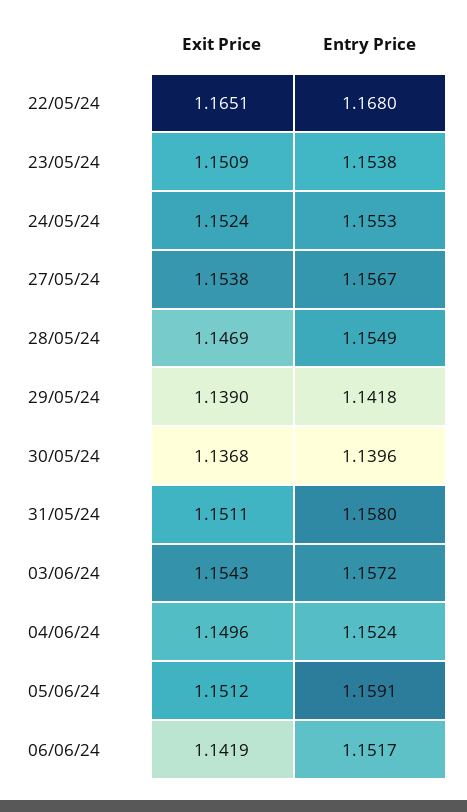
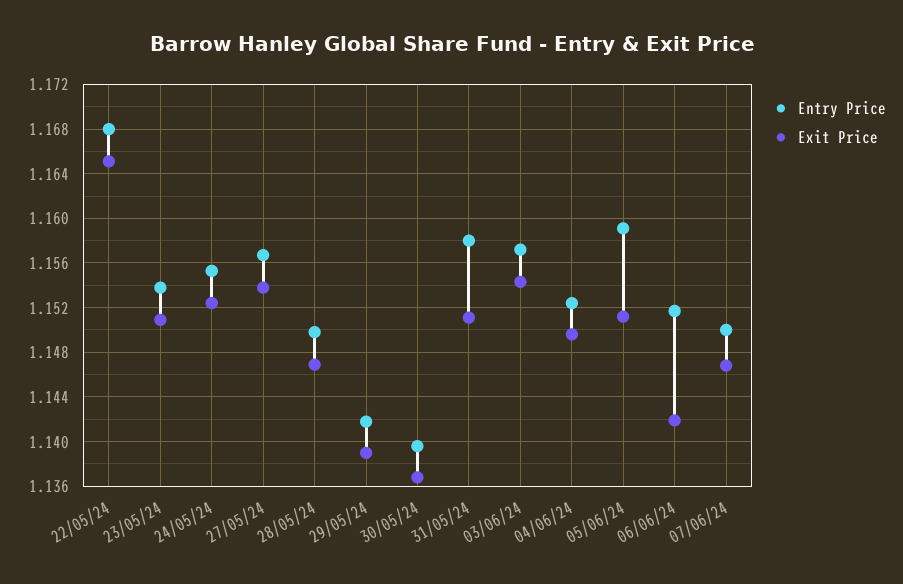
Entry Price, 28/05/24: 1.1549 -> 1.15
Entry Price, 07/06/24: none -> 1.15
Exit Price, 07/06/24: none -> 1.147

